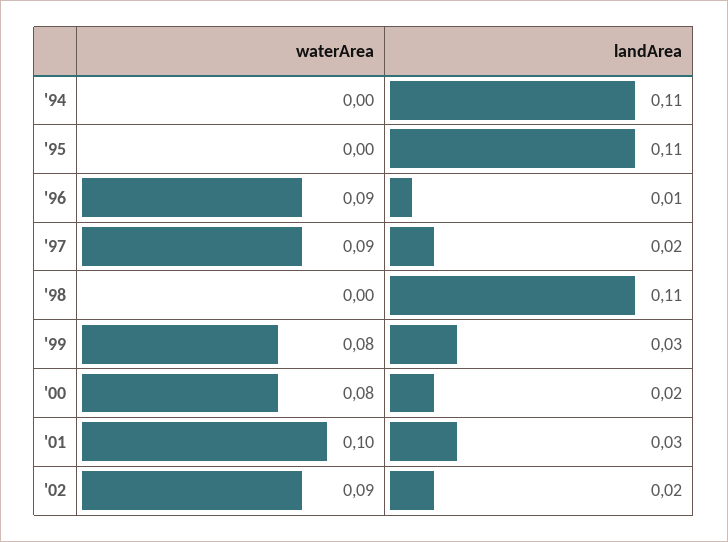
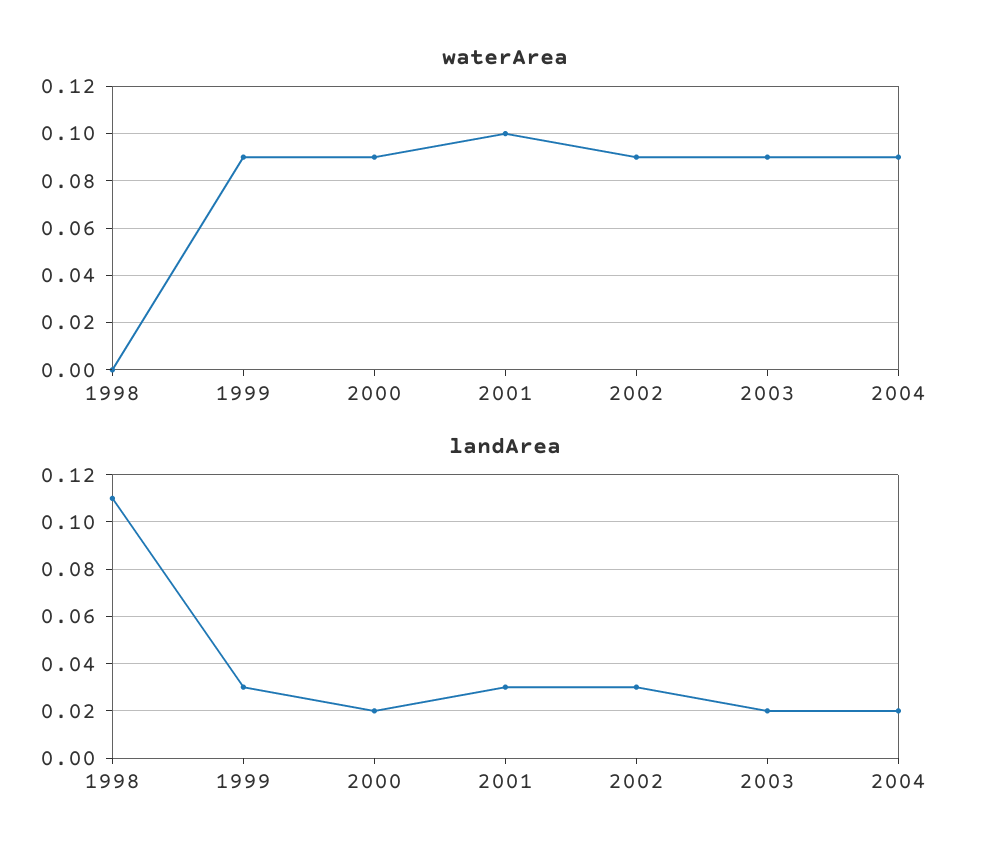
waterArea, '94: 0 -> none
landArea, '94: 0.11 -> none
waterArea, '95: 0 -> none
landArea, '95: 0.11 -> none
waterArea, '96: 0.09 -> none
landArea, '96: 0.01 -> none
waterArea, '97: 0.09 -> none
landArea, '97: 0.02 -> none
waterArea, '99: 0.08 -> 0.09
waterArea, '00: 0.08 -> 0.09
landArea, '02: 0.02 -> 0.03
waterArea, 2003: none -> 0.09
waterArea, 2004: none -> 0.09
landArea, 2003: none -> 0.02
landArea, 2004: none -> 0.02

